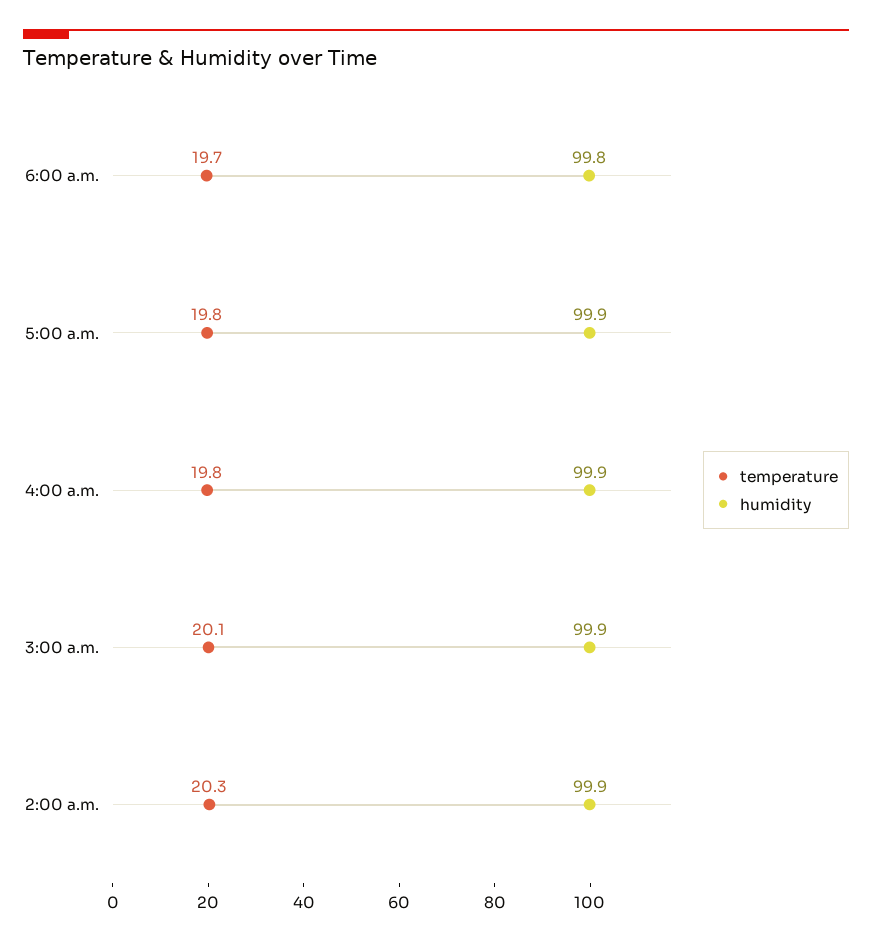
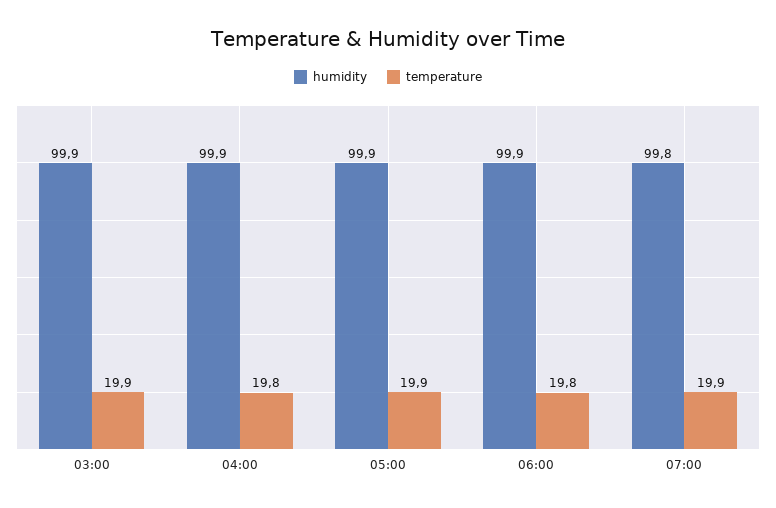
temperature, 6:00 a.m.: 19.7 -> 19.8
humidity, 6:00 a.m.: 99.8 -> 99.9
temperature, 5:00 a.m.: 19.8 -> 19.9
temperature, 3:00 a.m.: 20.1 -> 19.9
temperature, 2:00 a.m.: 20.3 -> none
humidity, 2:00 a.m.: 99.9 -> none
humidity, 07:00: none -> 99.8
temperature, 07:00: none -> 19.9

